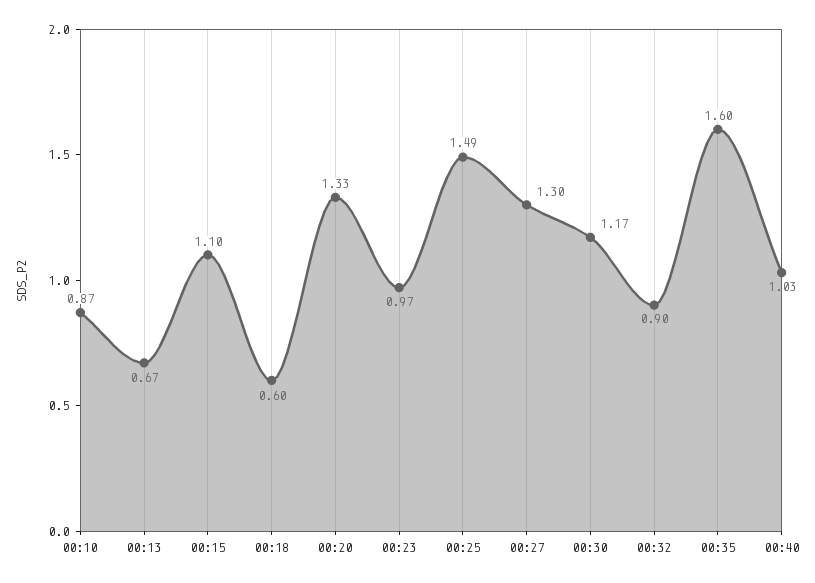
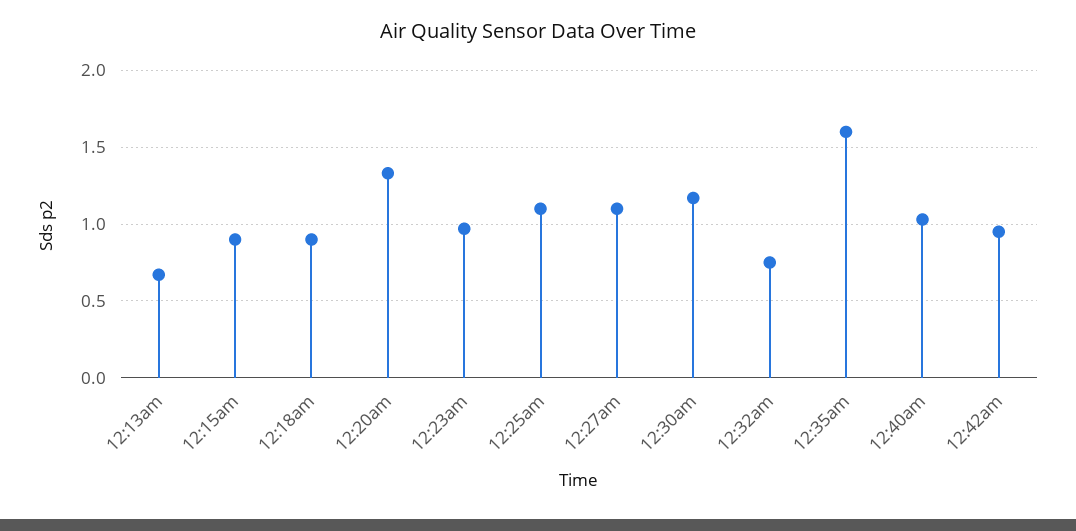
00:10: 0.87 -> none
00:15: 1.1 -> 0.9
00:18: 0.6 -> 0.9
00:25: 1.49 -> 1.1
00:27: 1.3 -> 1.1
00:32: 0.9 -> 0.75
12:42am: none -> 0.95

